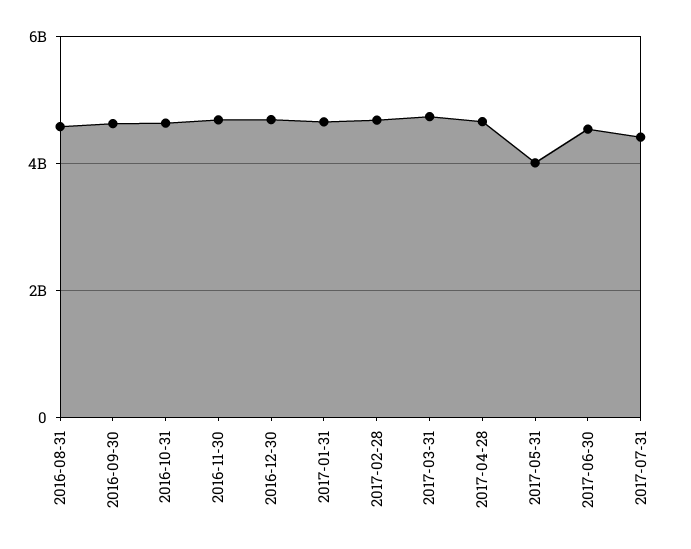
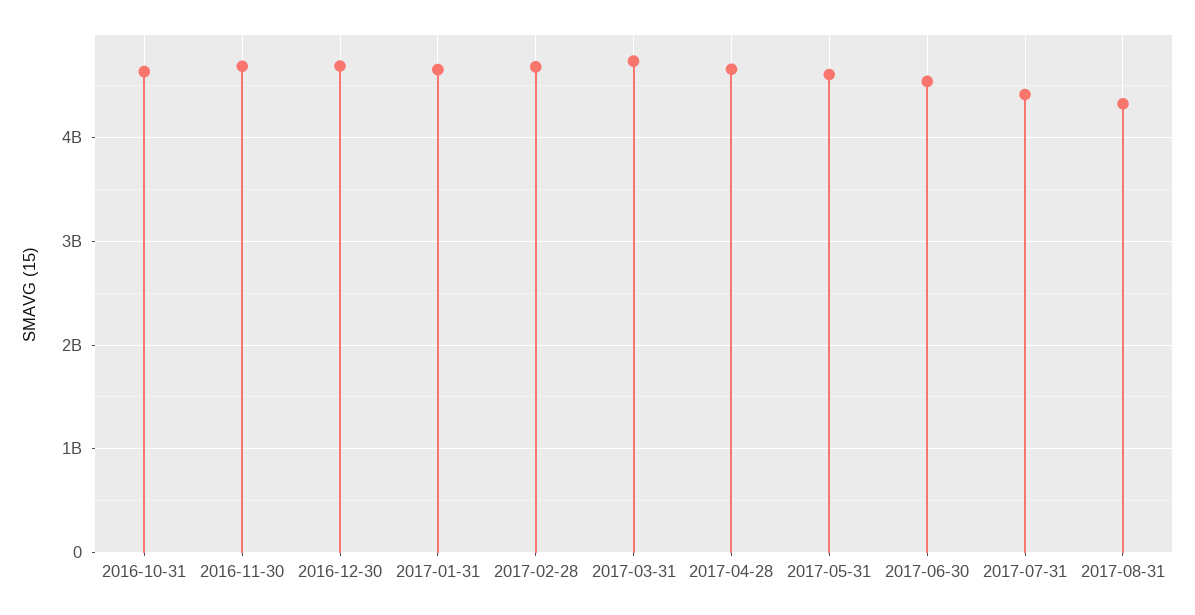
2016-08-31: 4600000000 -> none
2016-09-30: 4600000000 -> none
2017-05-31: 4000000000 -> 4600000000
2017-08-31: none -> 4300000000

